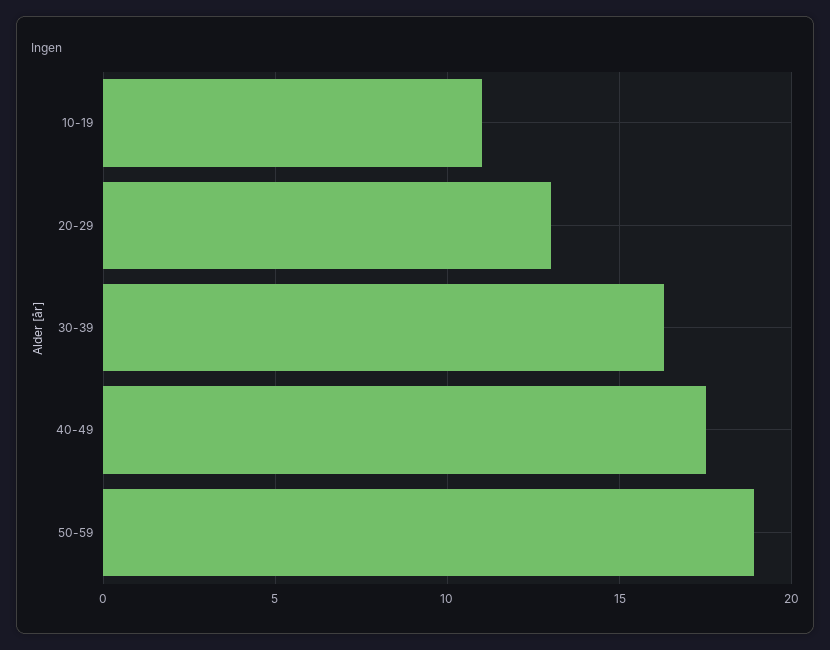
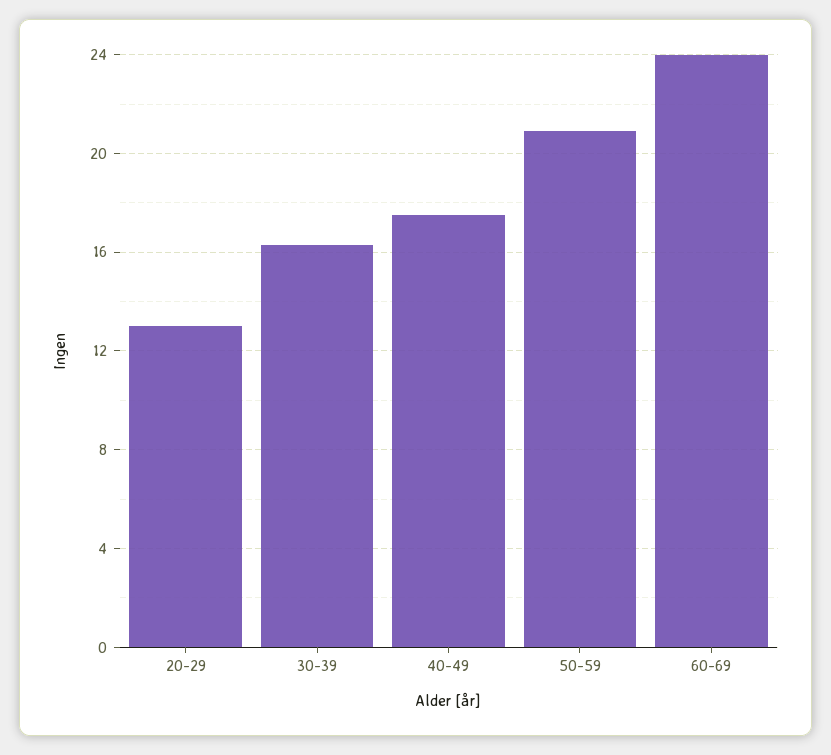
10-19: 11 -> none
50-59: 19 -> 21
60-69: none -> 24

